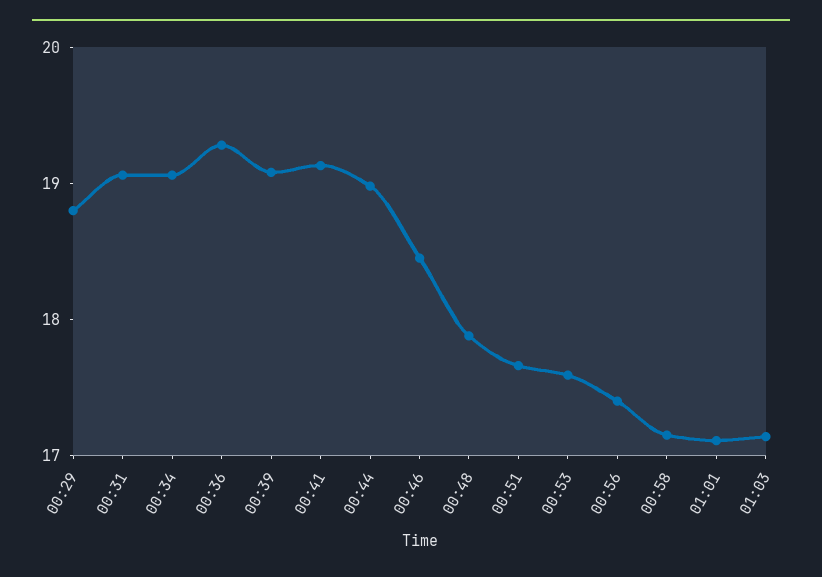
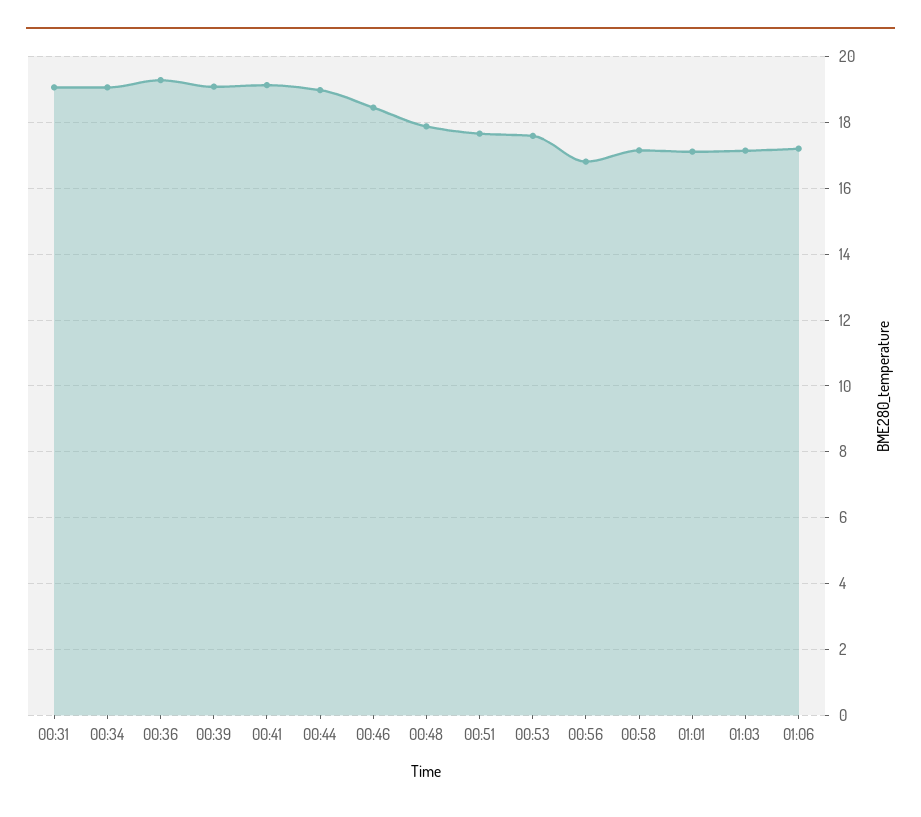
00:29: 18.8 -> none
00:56: 17.4 -> 16.8
01:06: none -> 17.2

